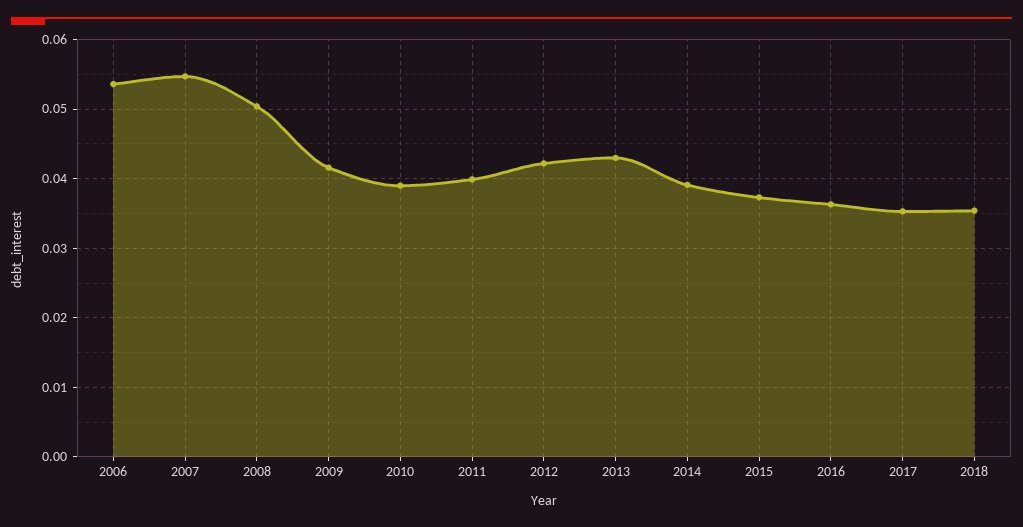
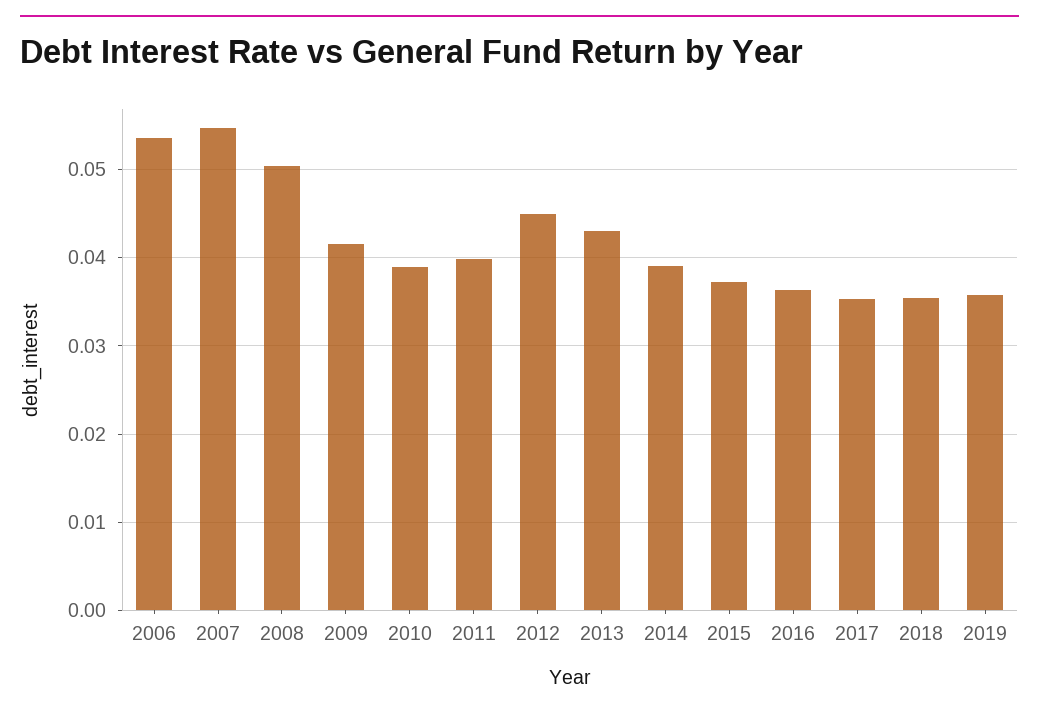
2012: 0.042 -> 0.045
2019: none -> 0.036

